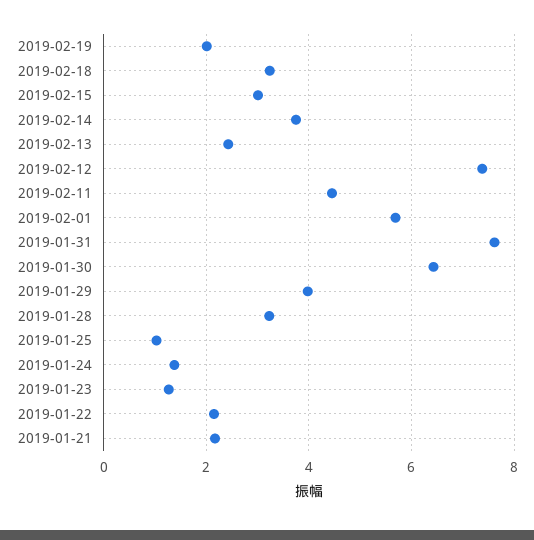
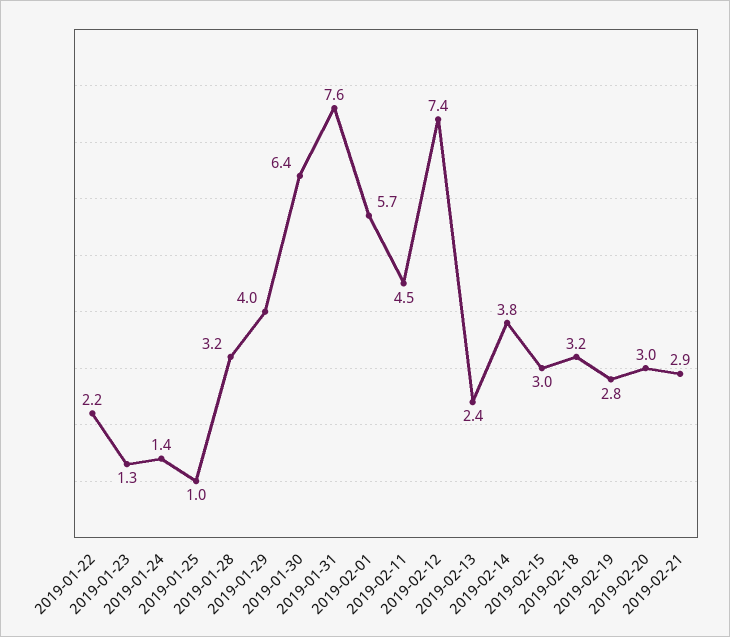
2019-02-19: 2 -> 2.8
2019-01-21: 2.2 -> none
2019-02-20: none -> 3
2019-02-21: none -> 2.9

